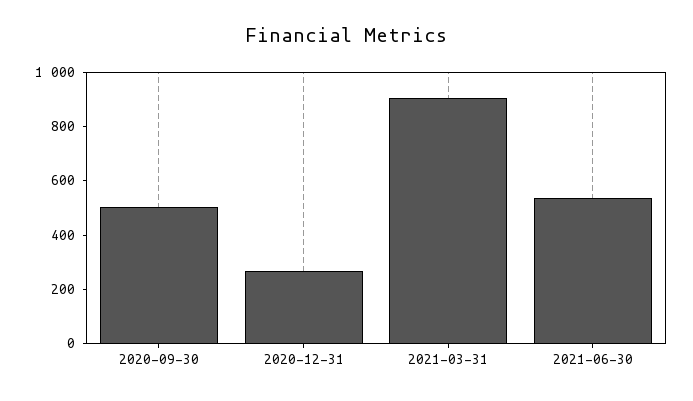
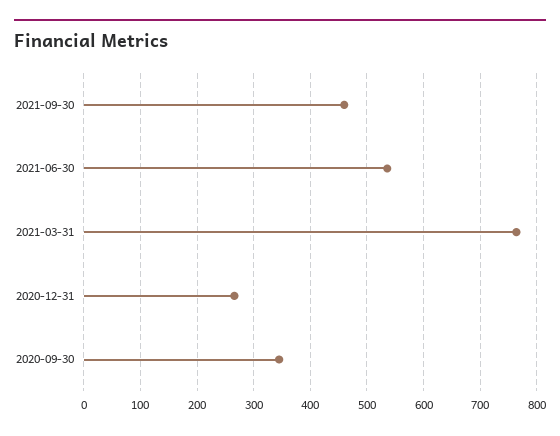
2020-09-30: 500 -> 340
2021-03-31: 900 -> 760
2021-09-30: none -> 460

